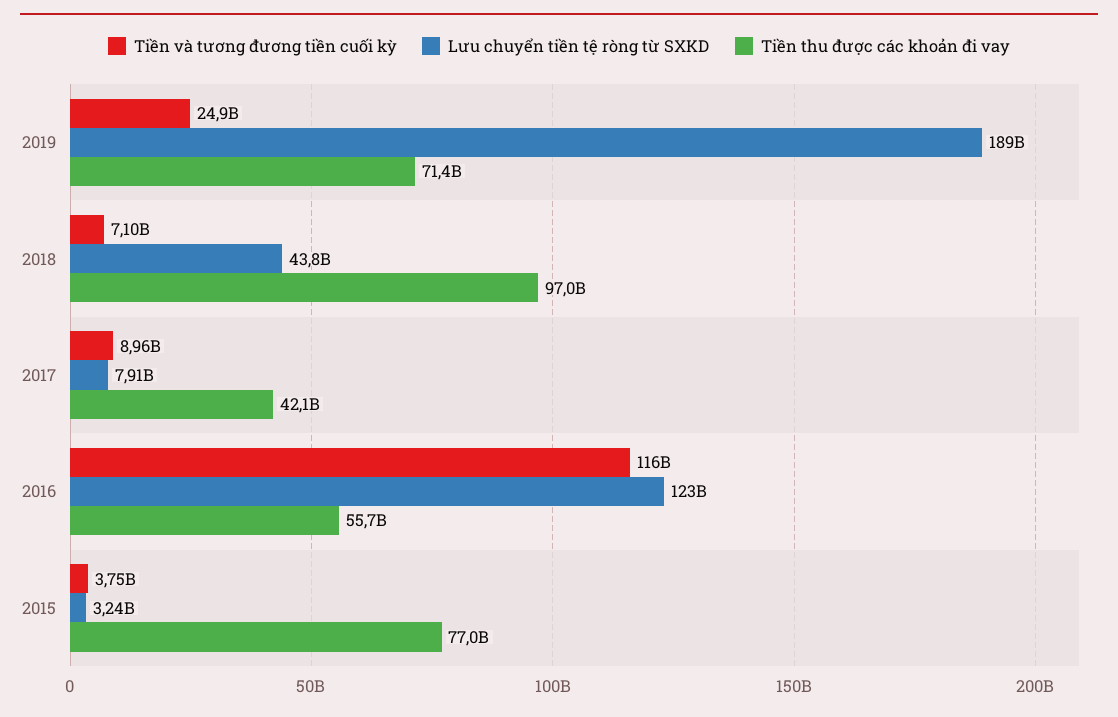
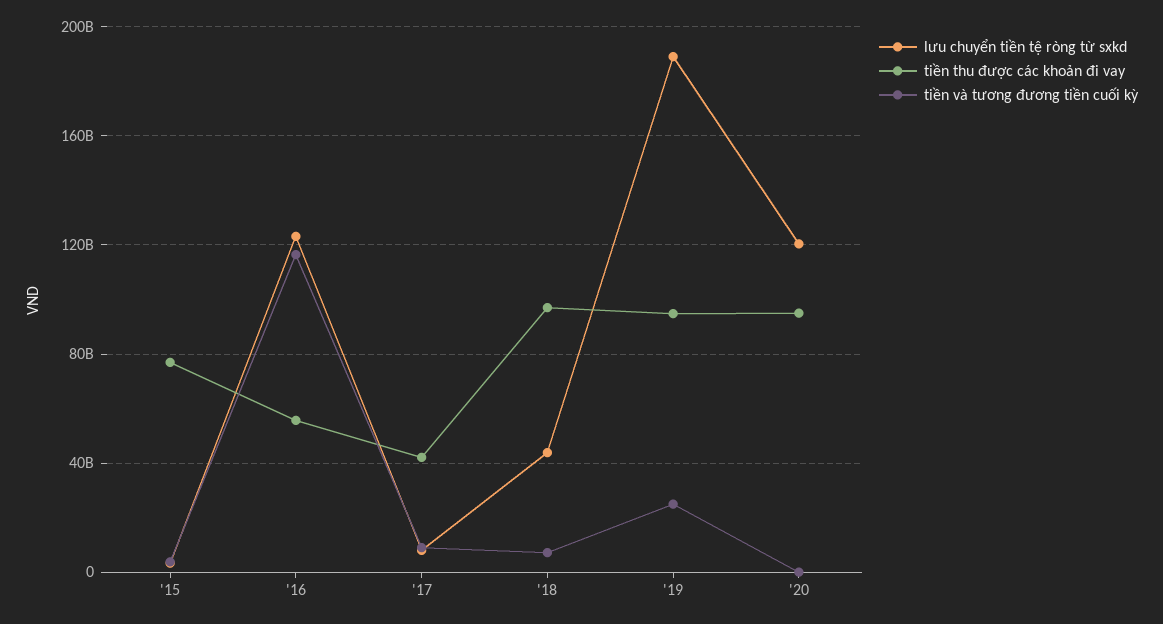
Tiền thu được các khoản đi vay, 2019: 71400000000 -> 95000000000
Lưu chuyển tiền tệ ròng từ SXKD, '20: none -> 120000000000
Tiền thu được các khoản đi vay, '20: none -> 95000000000
Tiền và tương đương tiền cuối kỳ, '20: none -> 0

